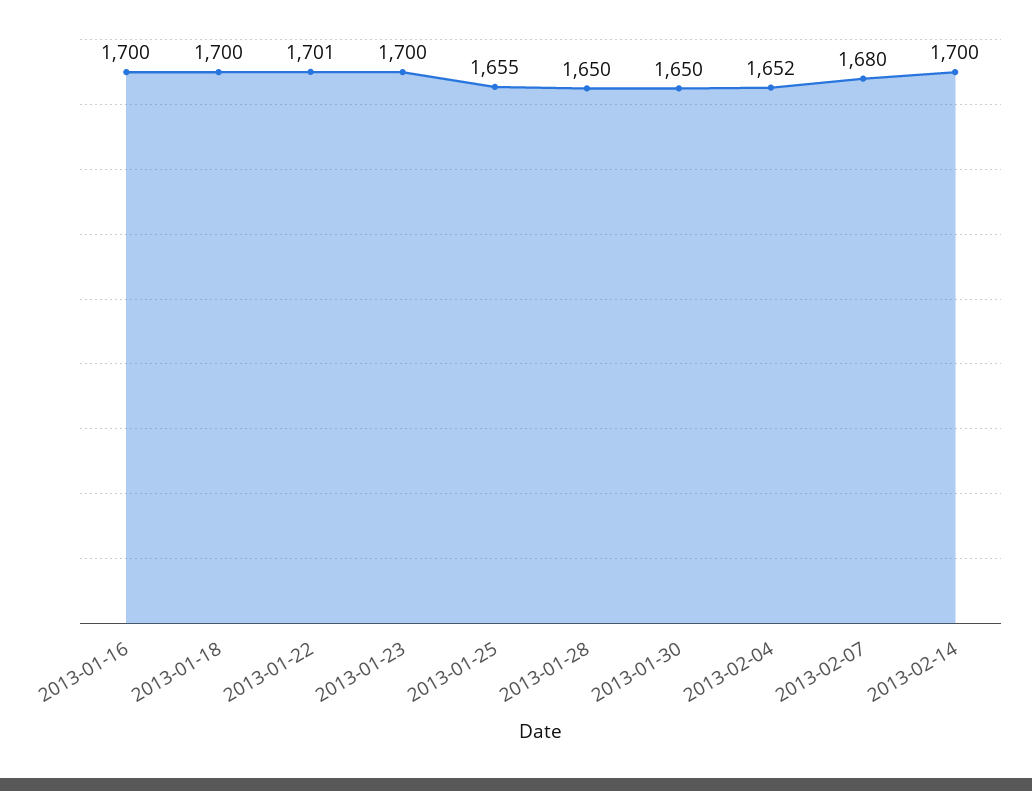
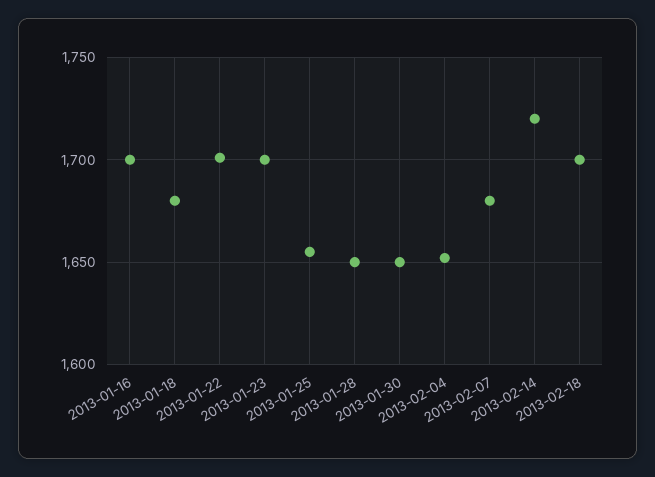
2013-01-18: 1700 -> 1680
2013-02-14: 1700 -> 1720
2013-02-18: none -> 1700

